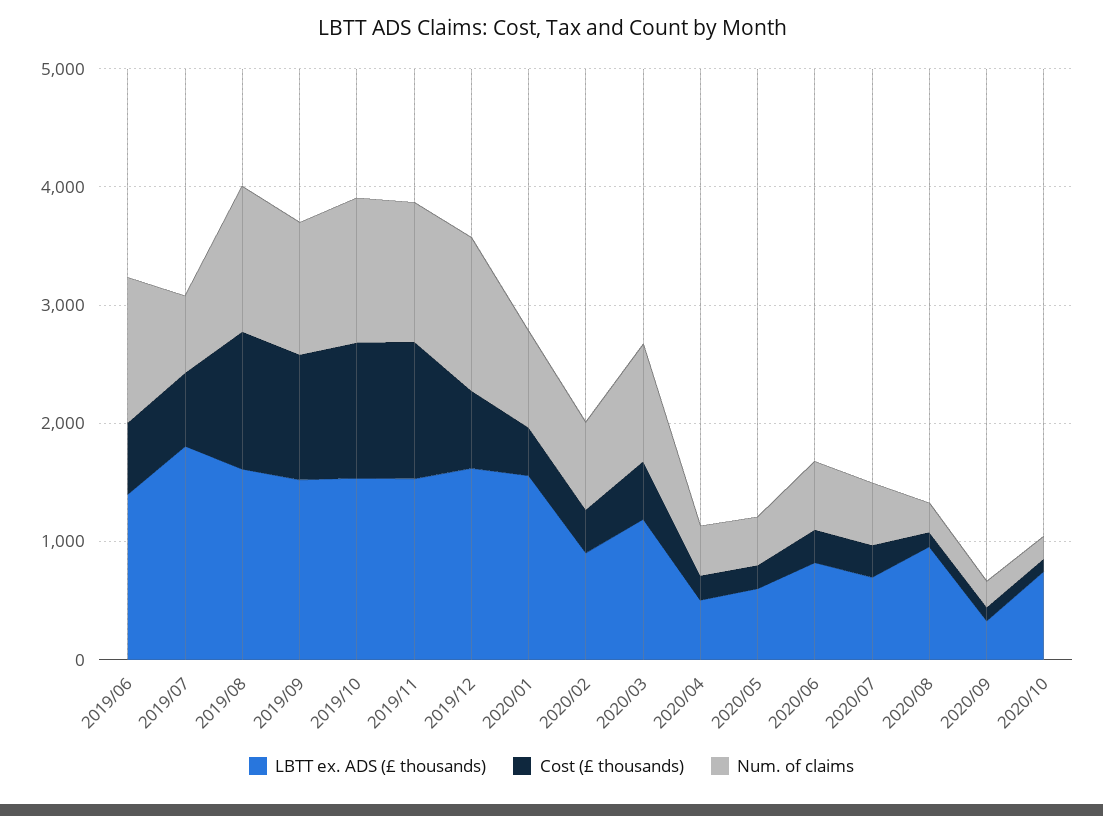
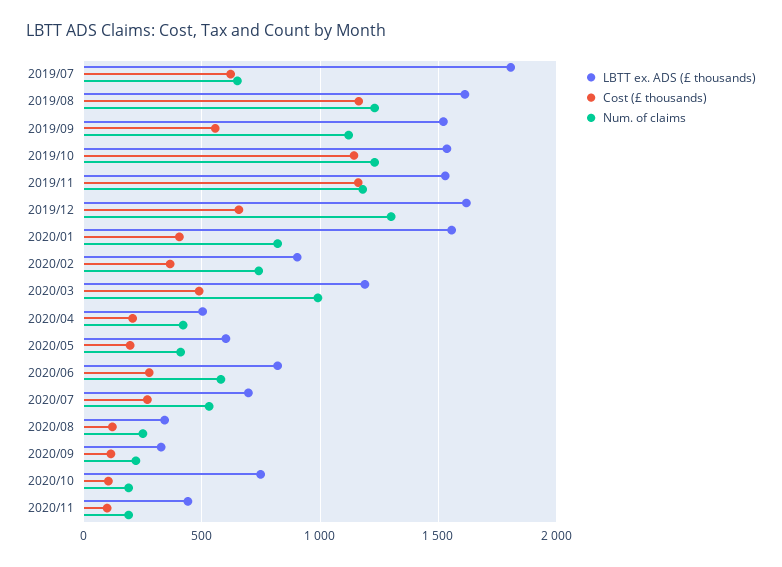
LBTT ex. ADS (£ thousands), 2019/06: 1400 -> none
Cost (£ thousands), 2019/06: 600 -> none
Num. of claims, 2019/06: 1200 -> none
Cost (£ thousands), 2019/09: 1000 -> 550
LBTT ex. ADS (£ thousands), 2020/08: 1000 -> 350
LBTT ex. ADS (£ thousands), 2020/11: none -> 450
Cost (£ thousands), 2020/11: none -> 100
Num. of claims, 2020/11: none -> 200

